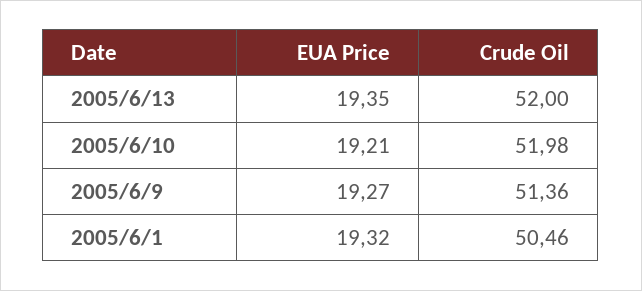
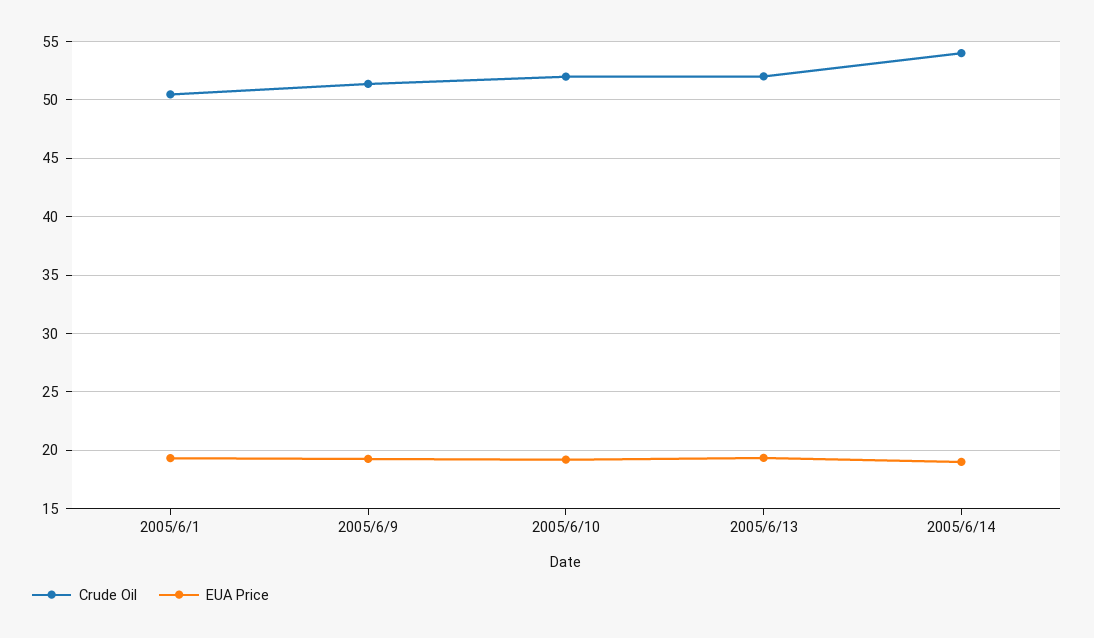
Crude Oil, 2005/6/14: none -> 54
EUA Price, 2005/6/14: none -> 19

